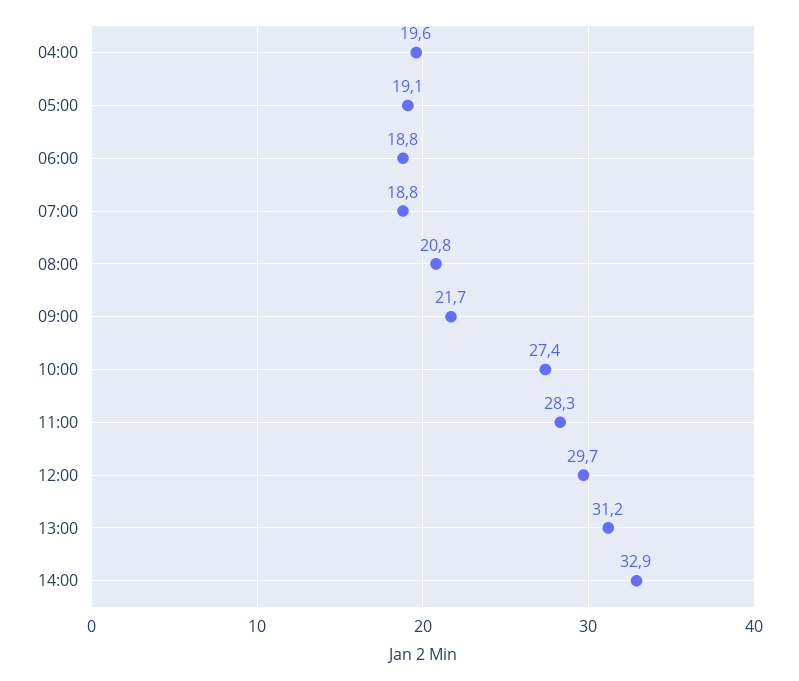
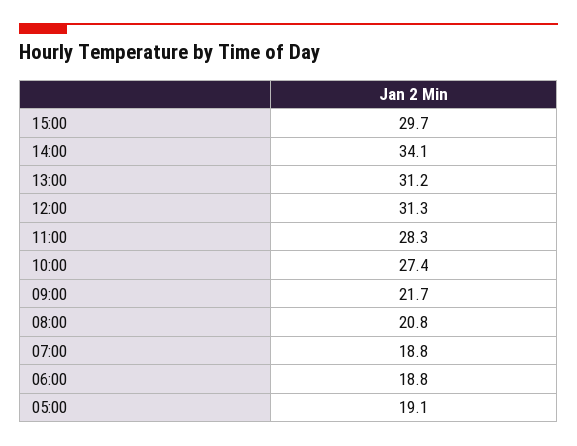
04:00: 19.6 -> none
12:00: 29.7 -> 31.3
14:00: 32.9 -> 34.1
15:00: none -> 29.7

